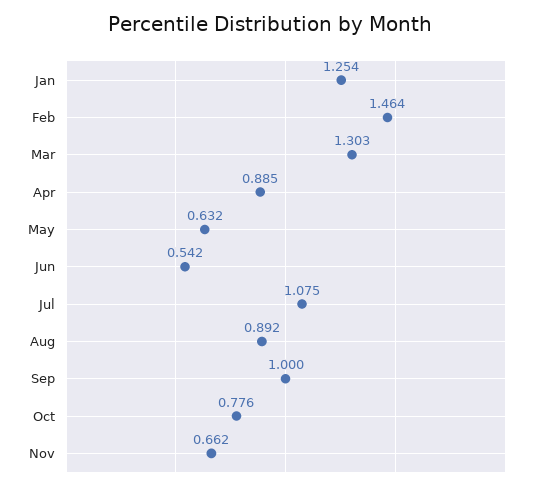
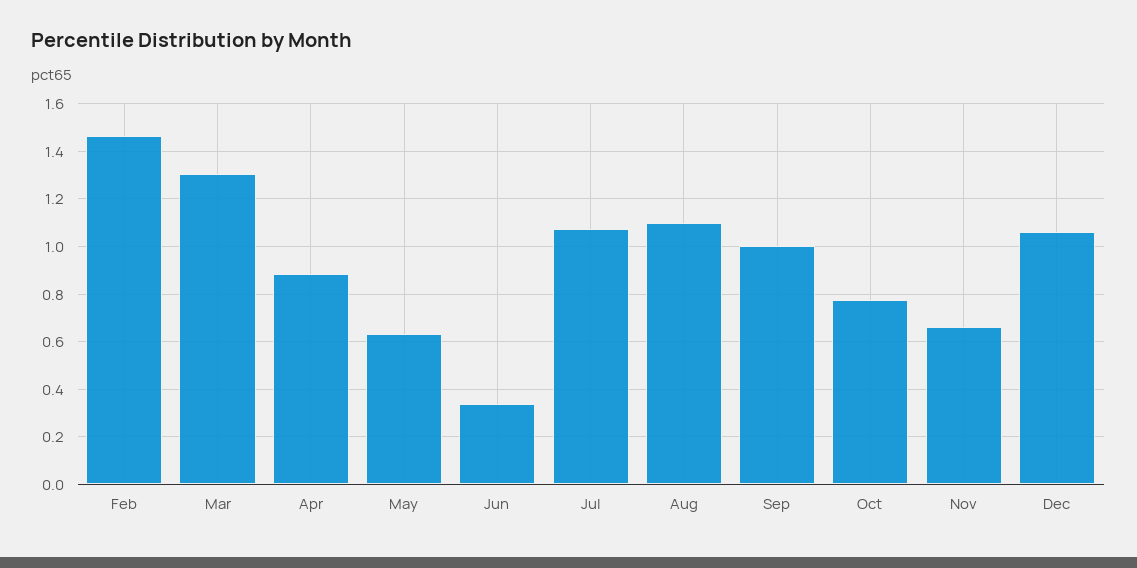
Jan: 1.254 -> none
Jun: 0.542 -> 0.35
Aug: 0.892 -> 1.1
Dec: none -> 1.05

